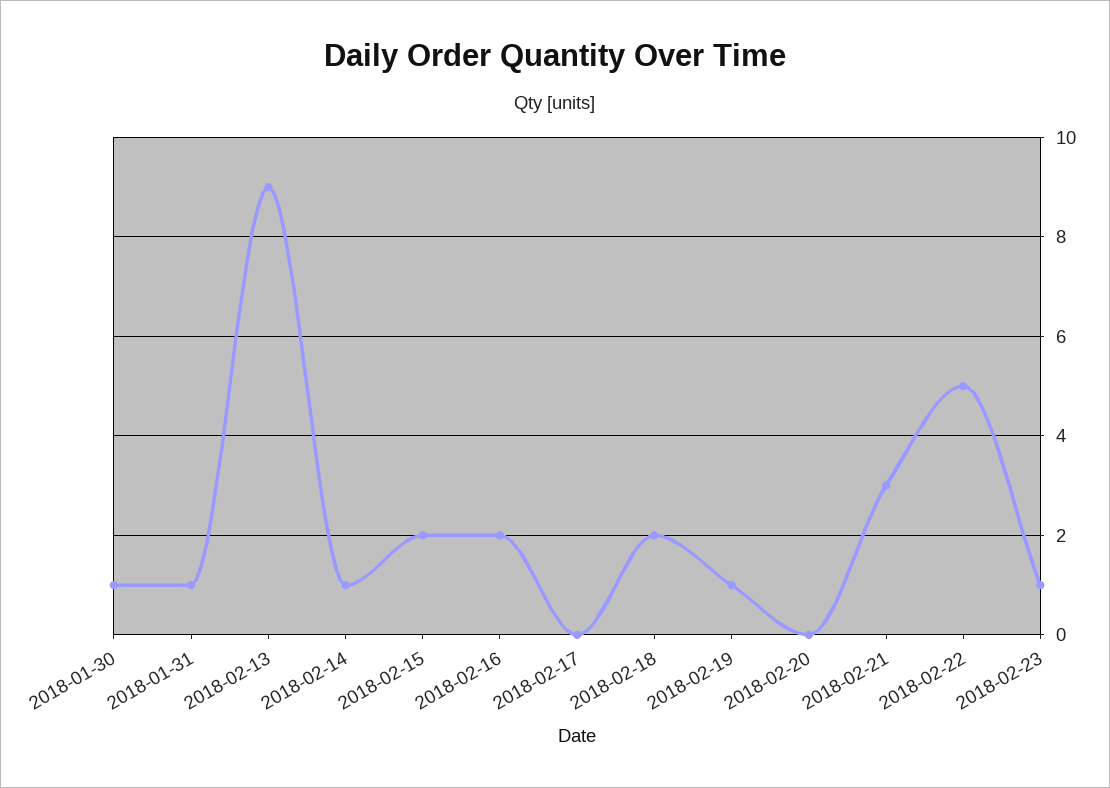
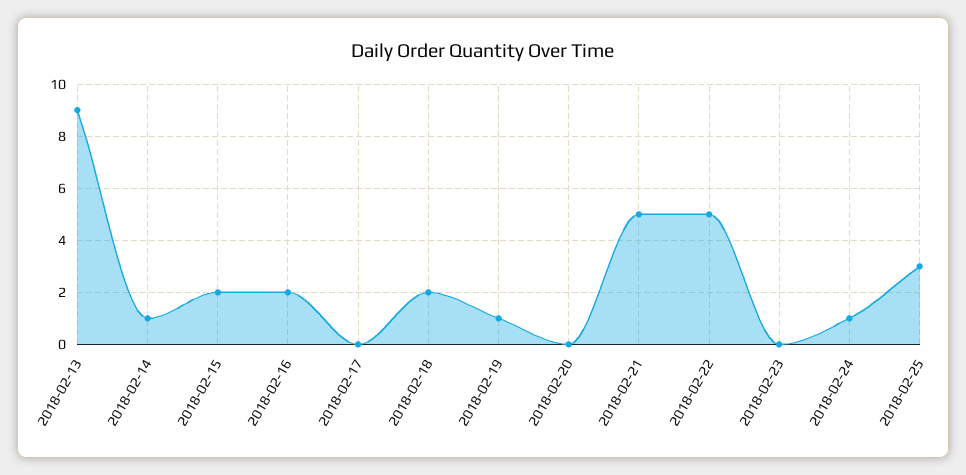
2018-01-30: 1 -> none
2018-01-31: 1 -> none
2018-02-21: 3 -> 5
2018-02-23: 1 -> 0
2018-02-24: none -> 1
2018-02-25: none -> 3

